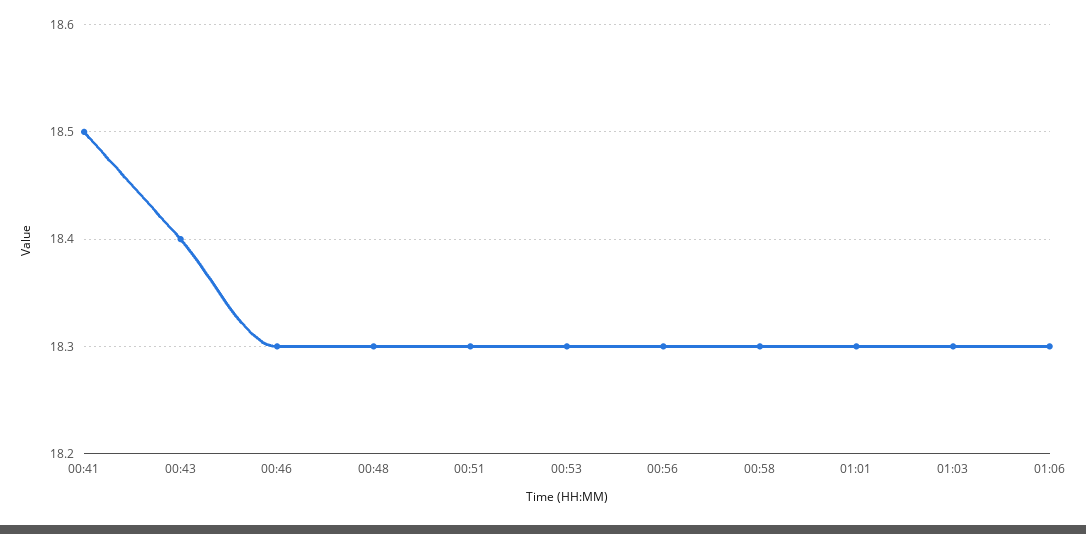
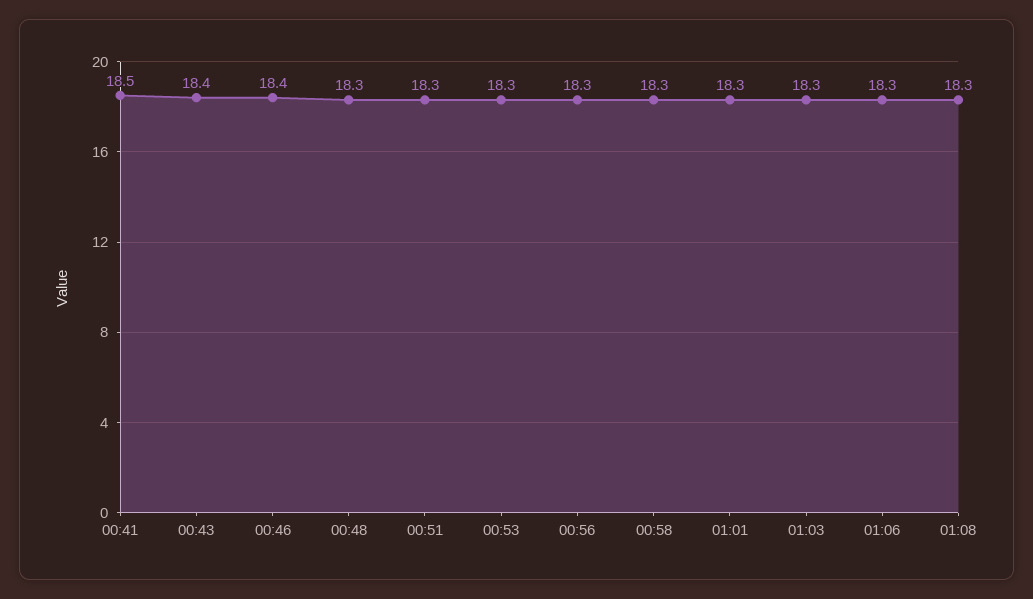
00:46: 18.3 -> 18.4
01:08: none -> 18.3

